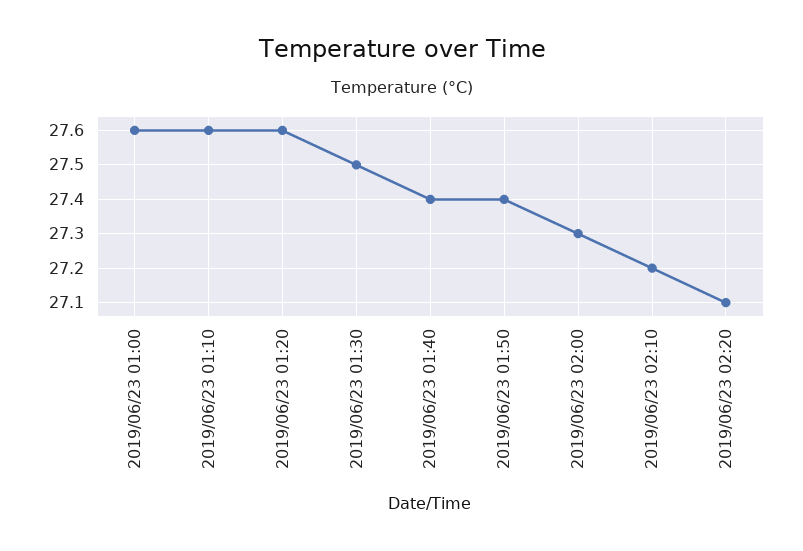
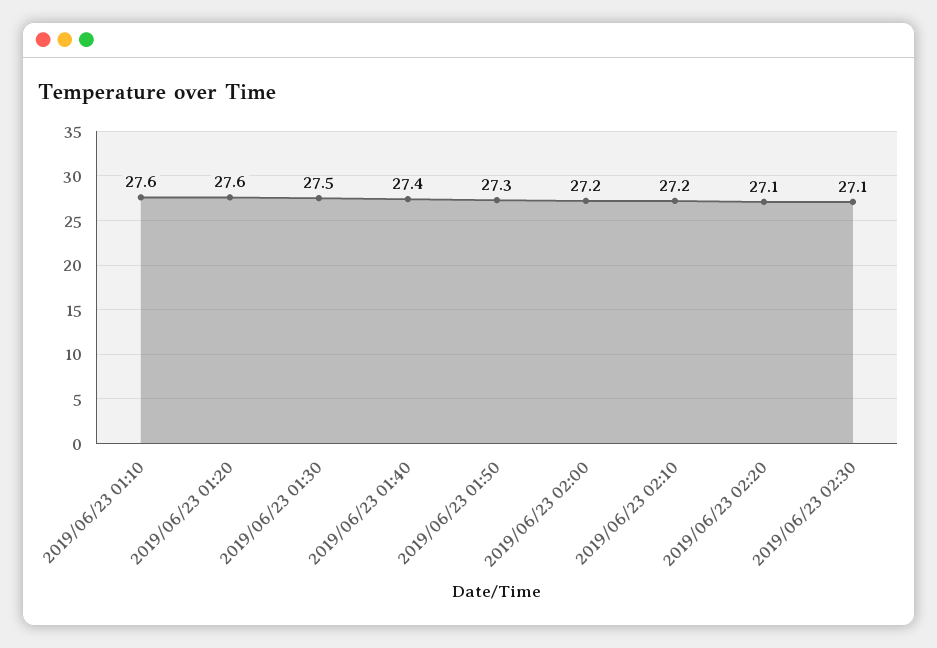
2019/06/23 01:00: 27.6 -> none
2019/06/23 01:50: 27.4 -> 27.3
2019/06/23 02:00: 27.3 -> 27.2
2019/06/23 02:30: none -> 27.1

